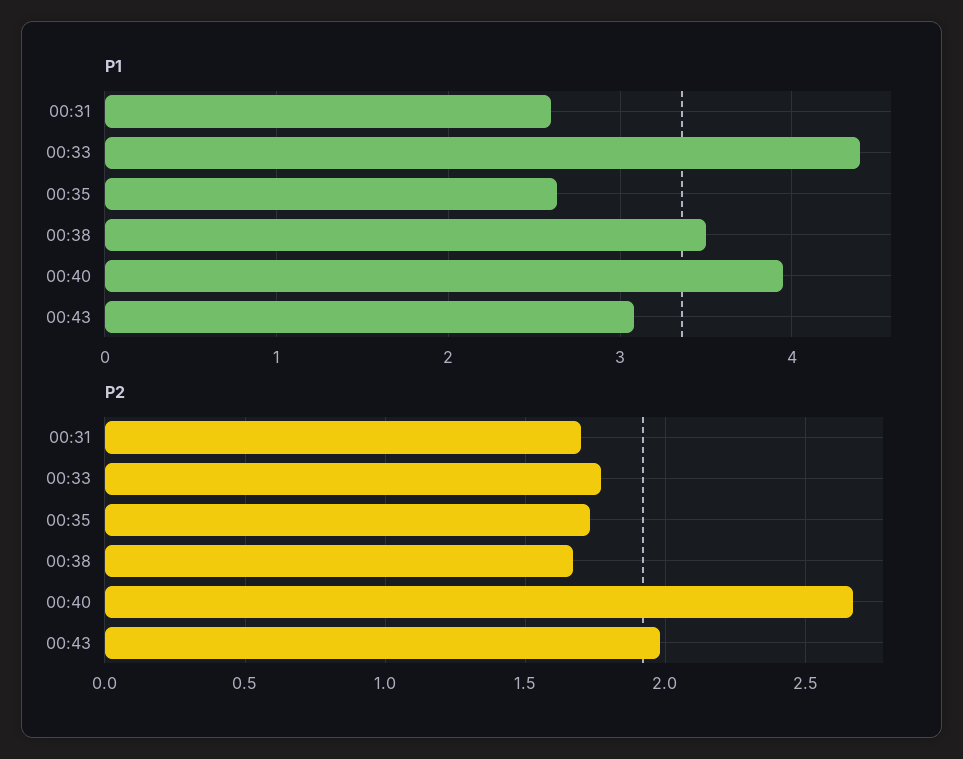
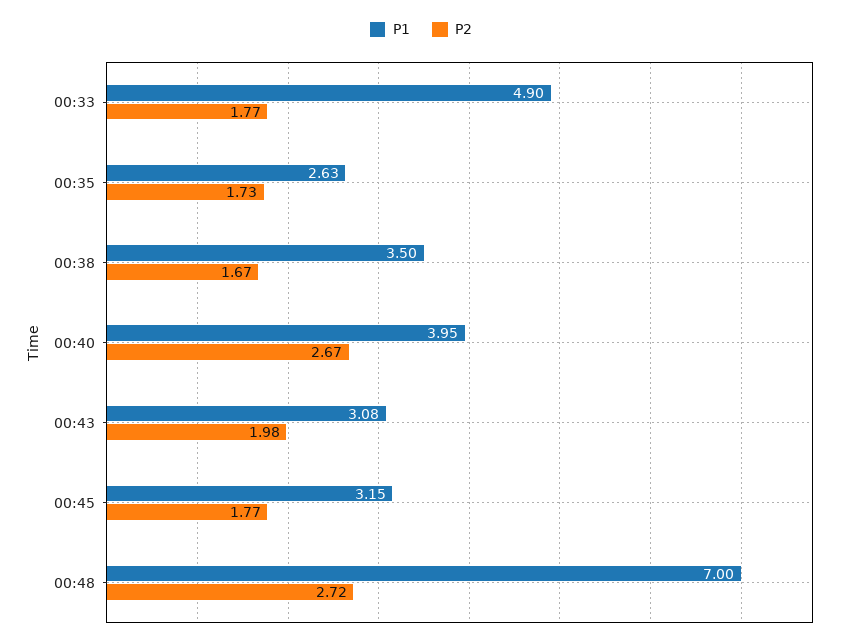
P1, 00:31: 2.6 -> none
P1, 00:33: 4.4 -> 4.9
P2, 00:31: 1.7 -> none
P1, 00:45: none -> 3.15
P2, 00:45: none -> 1.77
P1, 00:48: none -> 7
P2, 00:48: none -> 2.72

